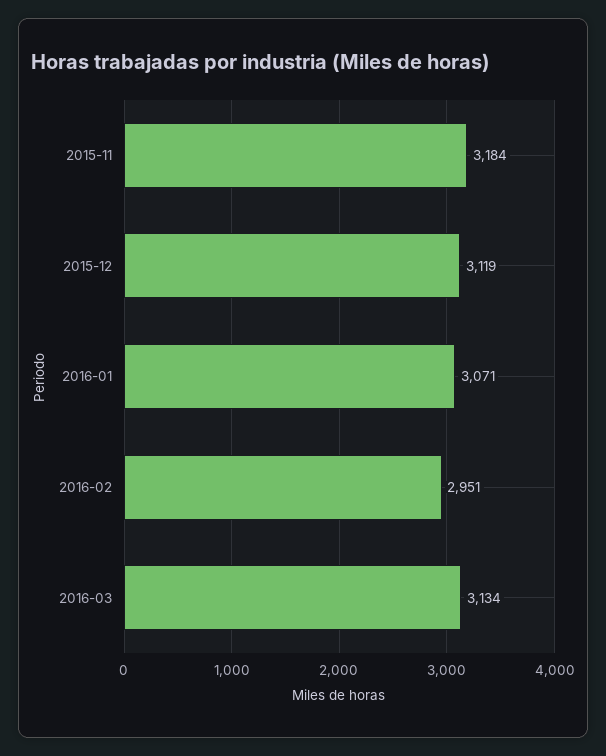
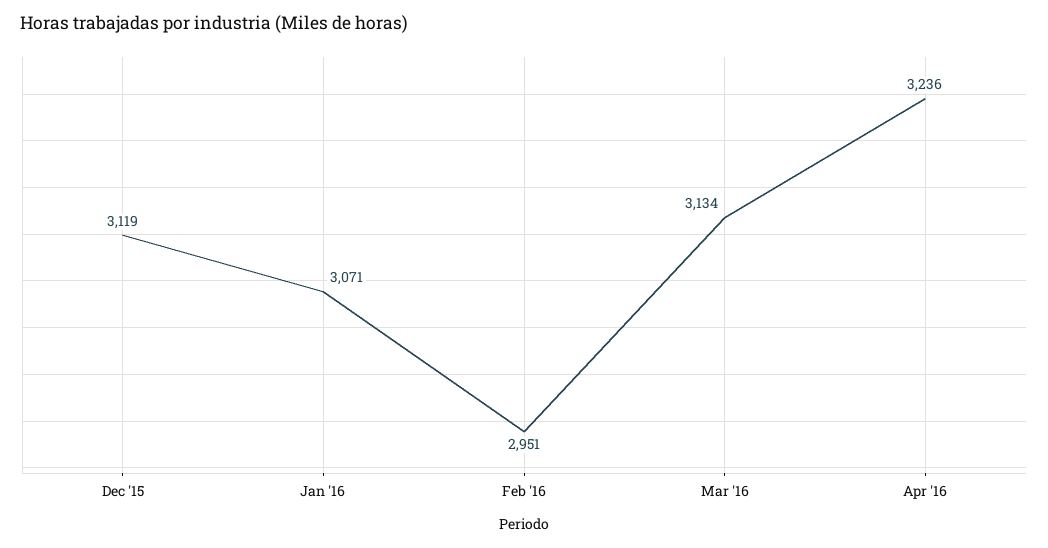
2015-11: 3184 -> none
Apr '16: none -> 3236

